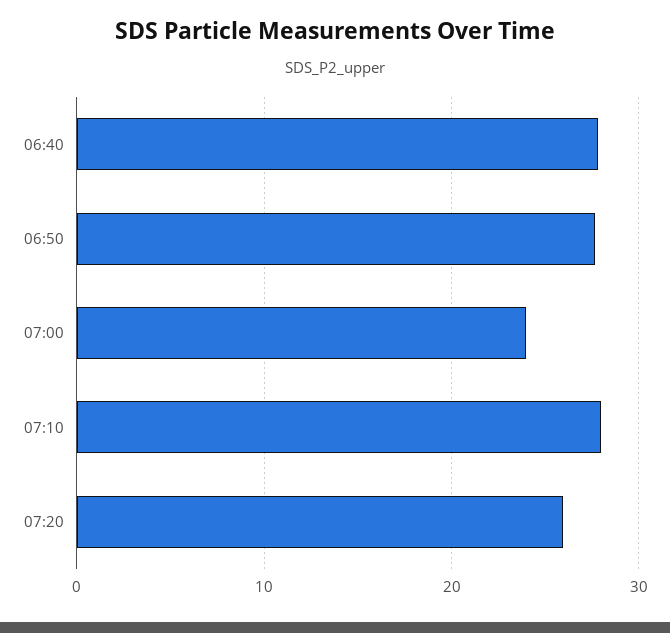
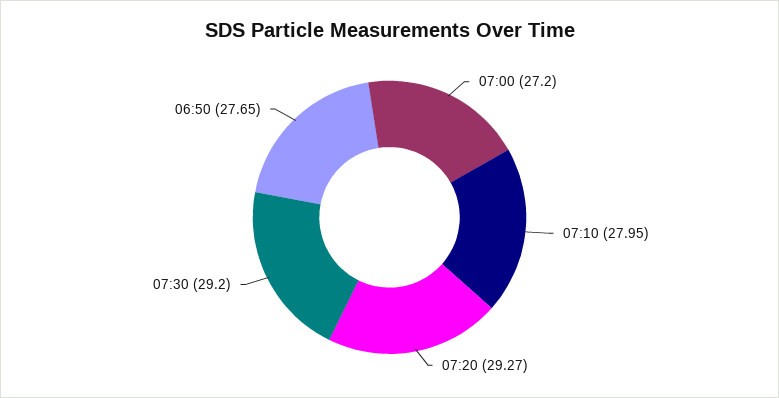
06:40: 28 -> none
07:00: 24 -> 27.2
07:20: 26 -> 29.27
07:30: none -> 29.2

